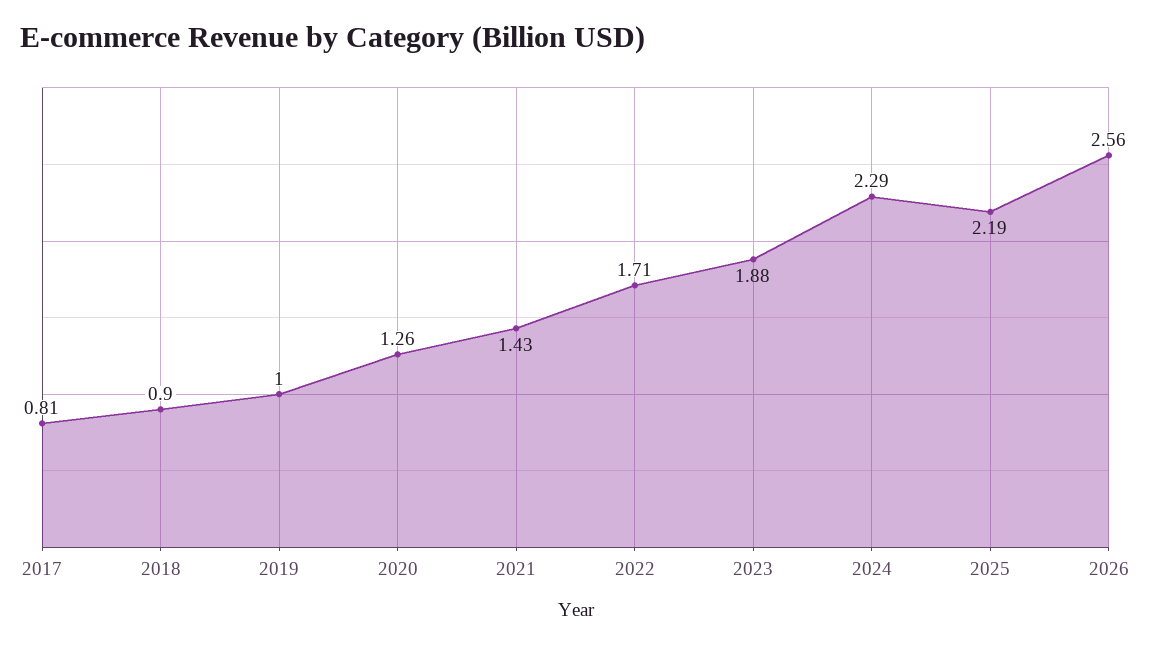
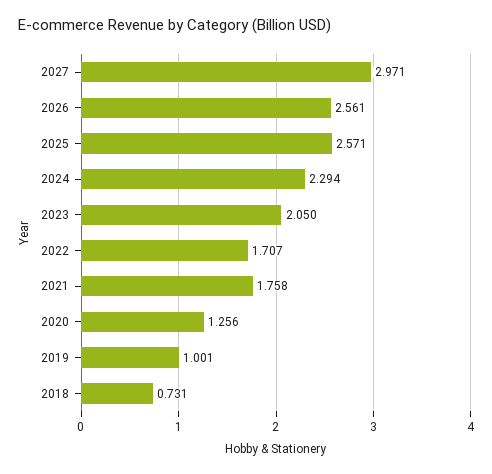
2017: 0.81 -> none
2018: 0.9 -> 0.731
2021: 1.43 -> 1.758
2023: 1.88 -> 2.05
2025: 2.19 -> 2.571
2027: none -> 2.971

